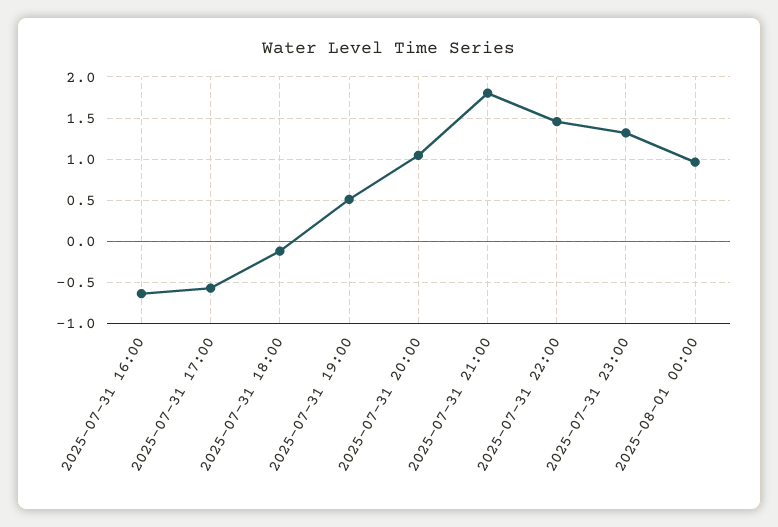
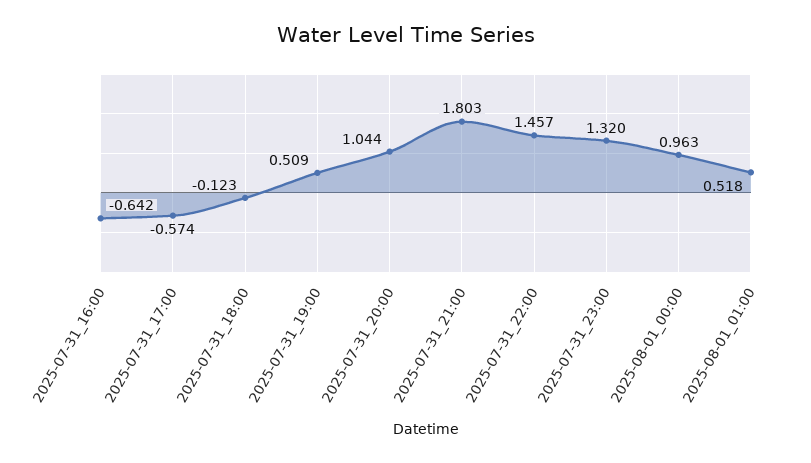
2025-08-01_01:00: none -> 0.518

